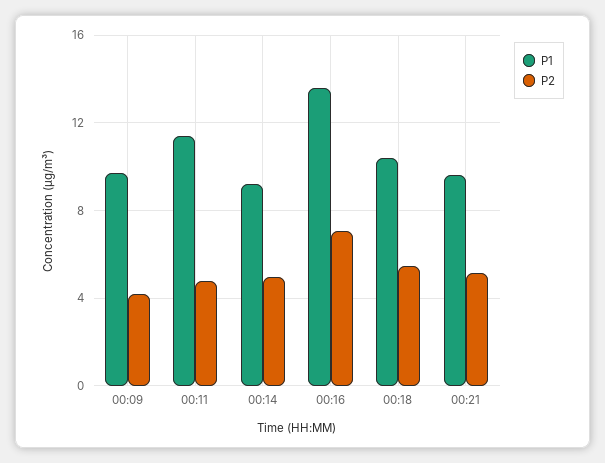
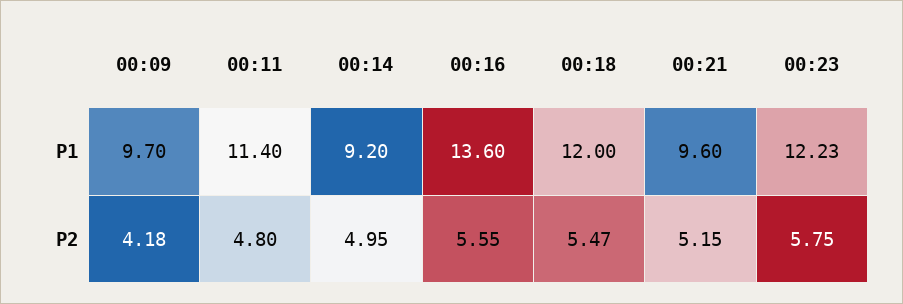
P2, 00:16: 7 -> 5.55
P1, 00:18: 10.5 -> 12
P1, 00:23: none -> 12.23
P2, 00:23: none -> 5.75

